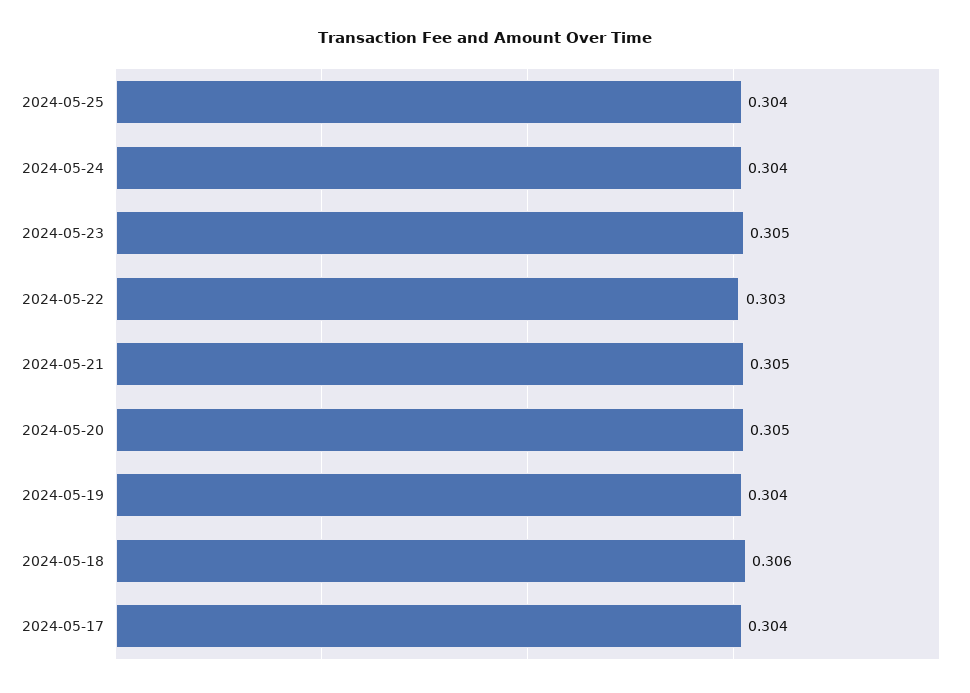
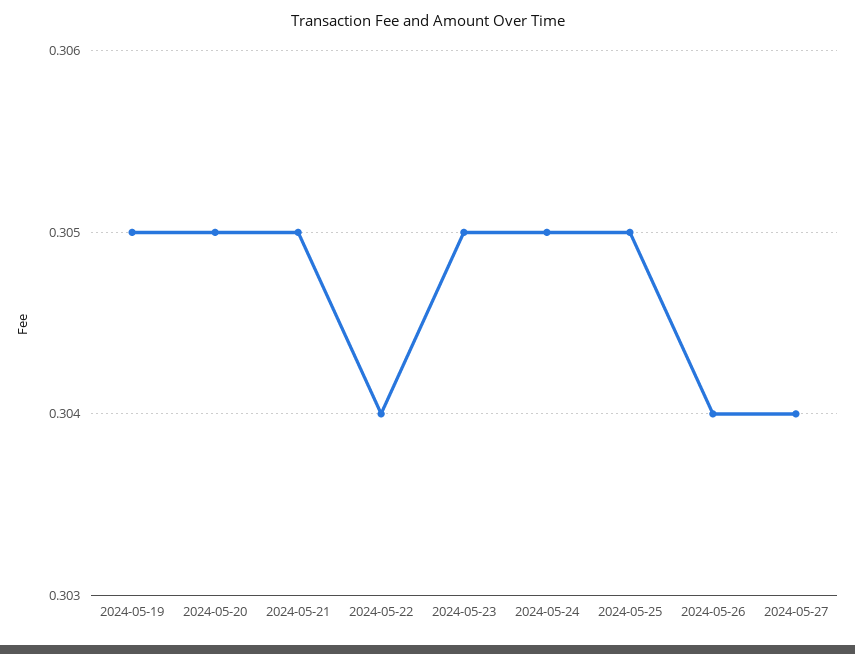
2024-05-25: 0.304 -> 0.305
2024-05-24: 0.304 -> 0.305
2024-05-22: 0.303 -> 0.304
2024-05-19: 0.304 -> 0.305
2024-05-18: 0.306 -> none
2024-05-17: 0.304 -> none
2024-05-26: none -> 0.304
2024-05-27: none -> 0.304

